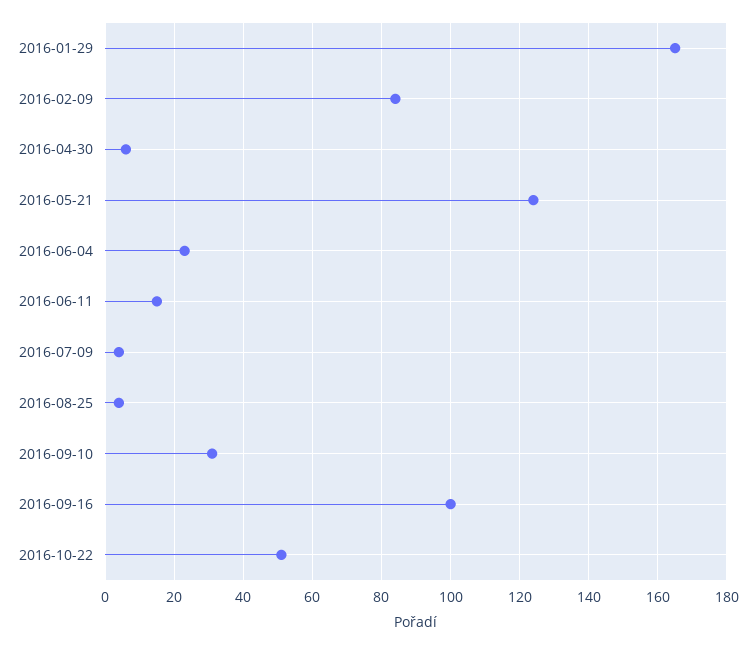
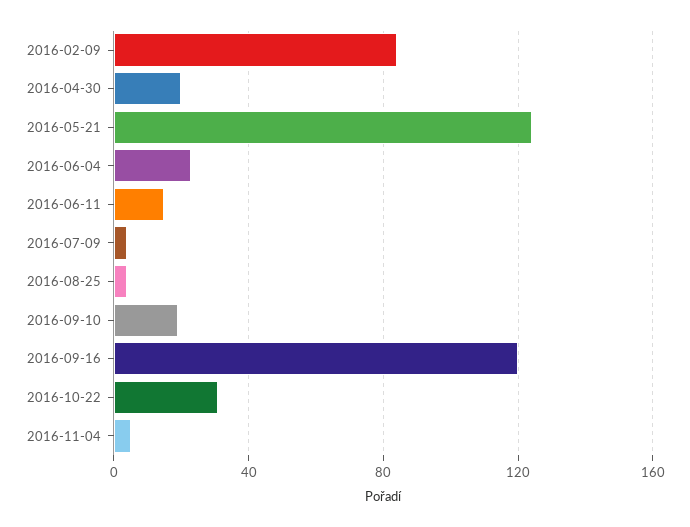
2016-01-29: 165 -> none
2016-04-30: 5 -> 20
2016-09-10: 30 -> 20
2016-09-16: 100 -> 120
2016-10-22: 50 -> 30
2016-11-04: none -> 5

